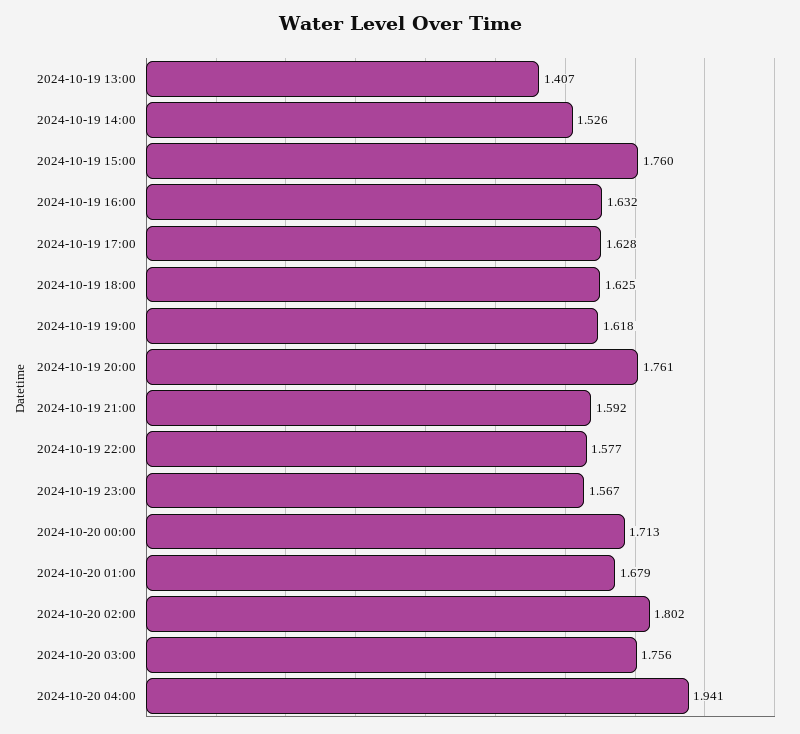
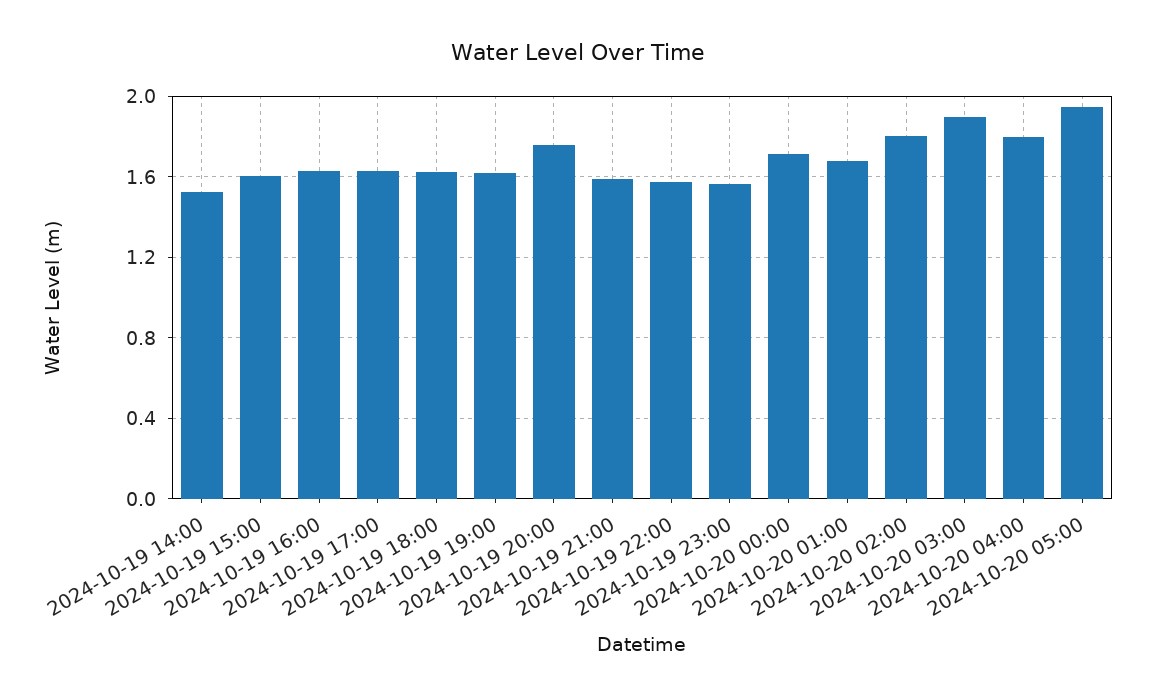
2024-10-19 13:00: 1.407 -> none
2024-10-19 15:00: 1.76 -> 1.6
2024-10-20 03:00: 1.756 -> 1.9
2024-10-20 04:00: 1.941 -> 1.8
2024-10-20 05:00: none -> 1.95

